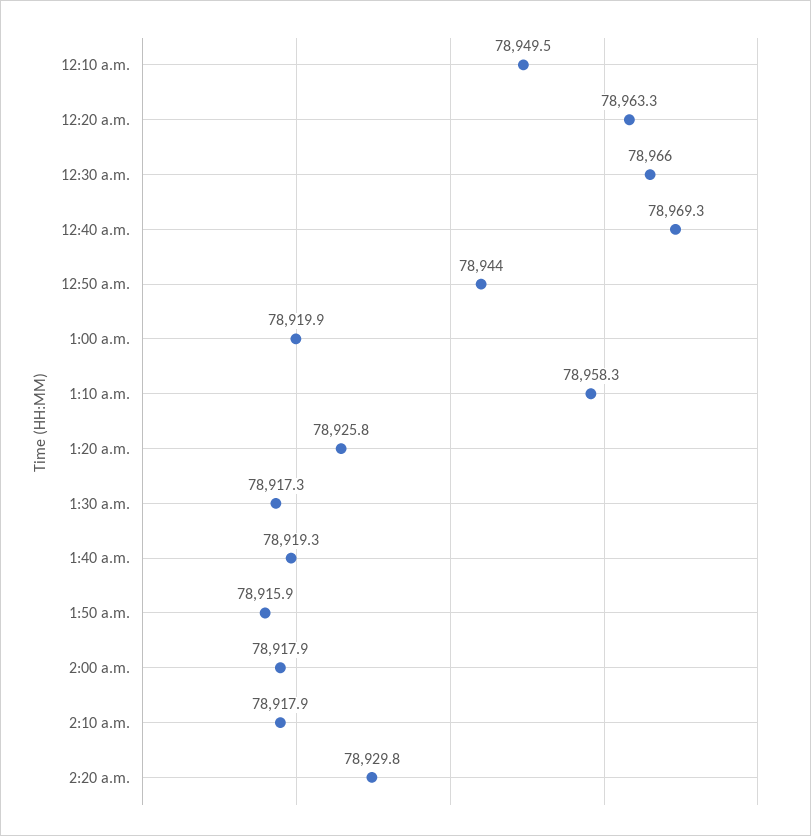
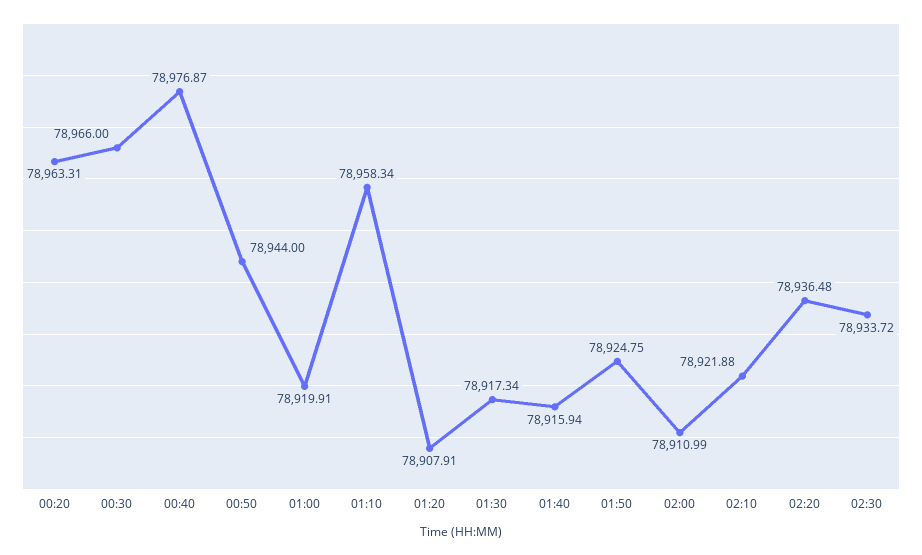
12:10 a.m.: 78949.5 -> none
12:40 a.m.: 78969.3 -> 78976.87
1:20 a.m.: 78925.8 -> 78907.91
1:40 a.m.: 78919.3 -> 78915.94
1:50 a.m.: 78915.9 -> 78924.75
2:00 a.m.: 78917.9 -> 78910.99
2:10 a.m.: 78917.9 -> 78921.88
2:20 a.m.: 78929.8 -> 78936.48
02:30: none -> 78933.72

